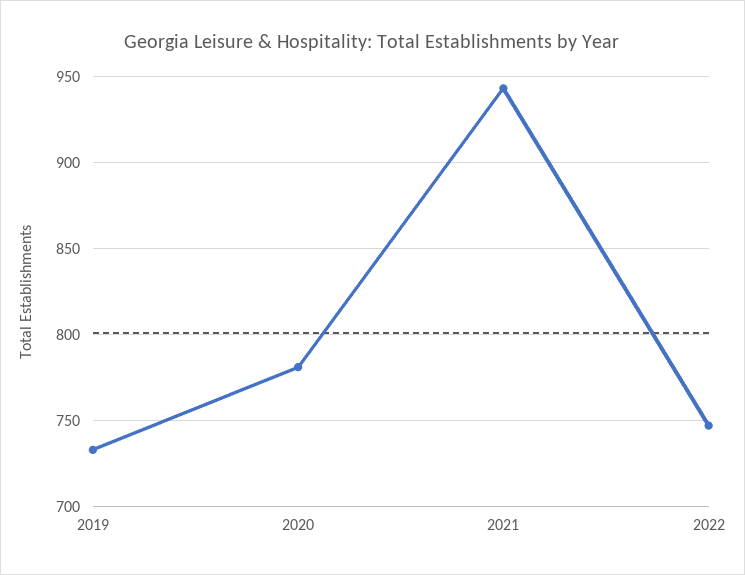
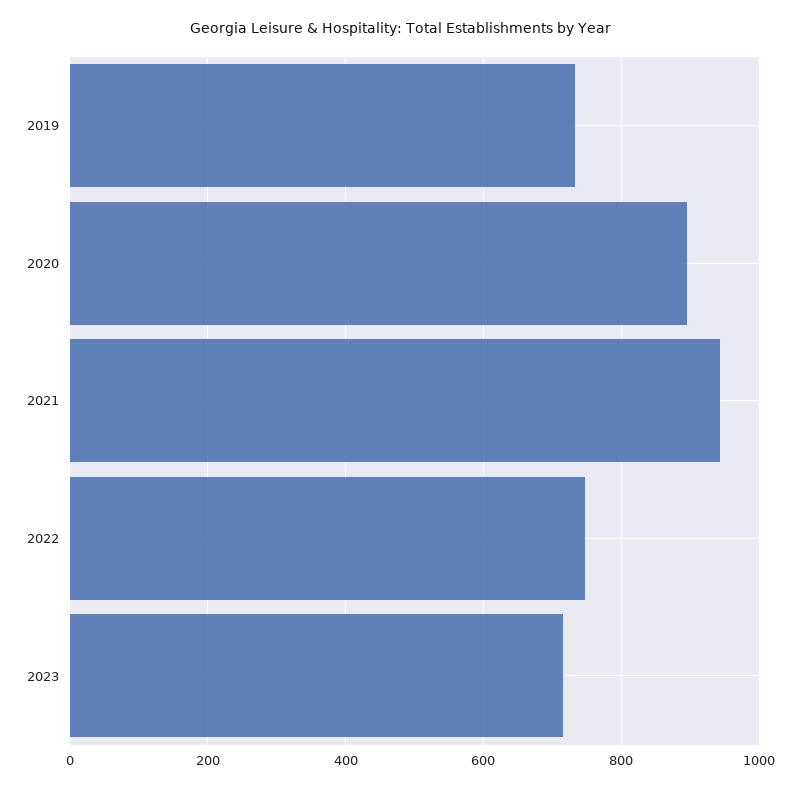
2020: 780 -> 900
2023: none -> 720

